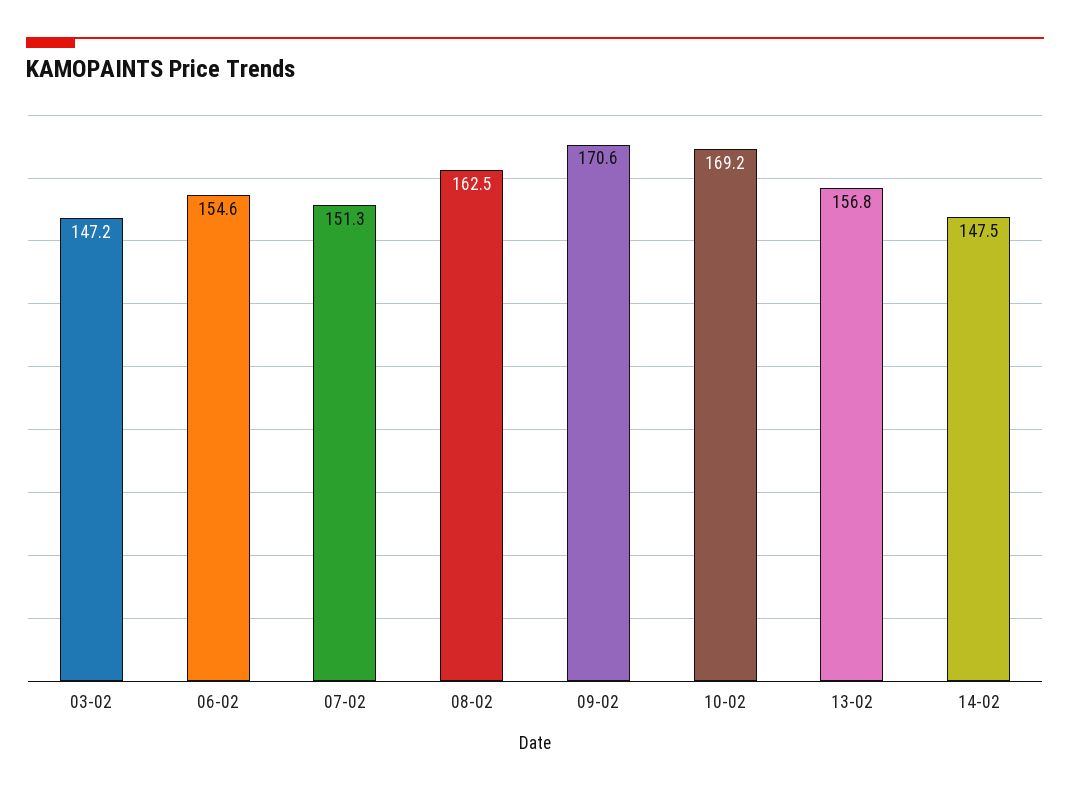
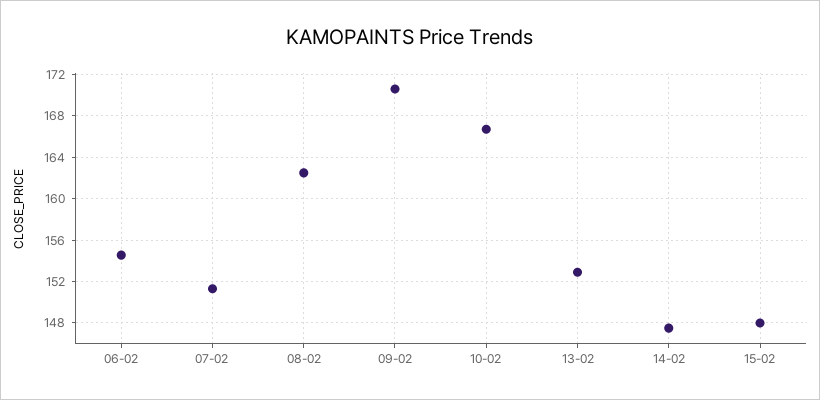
03-02: 147.2 -> none
10-02: 169.2 -> 167
13-02: 156.8 -> 153
15-02: none -> 148

